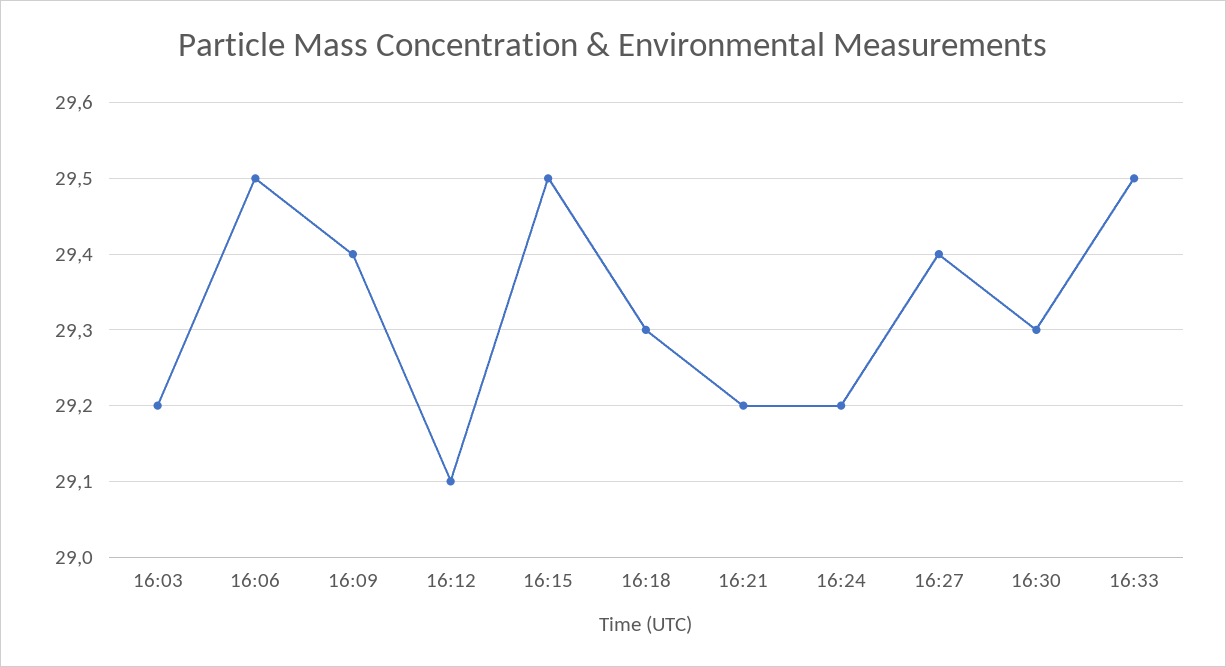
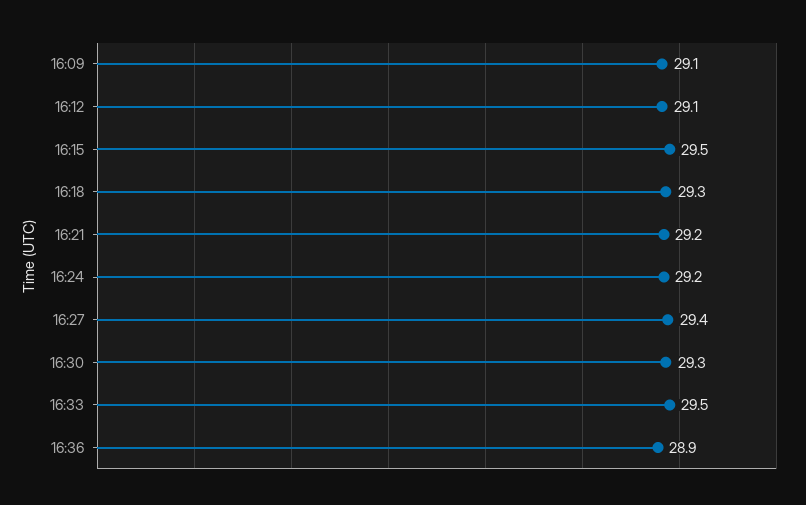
16:03: 29.2 -> none
16:06: 29.5 -> none
16:09: 29.4 -> 29.1
16:36: none -> 28.9

